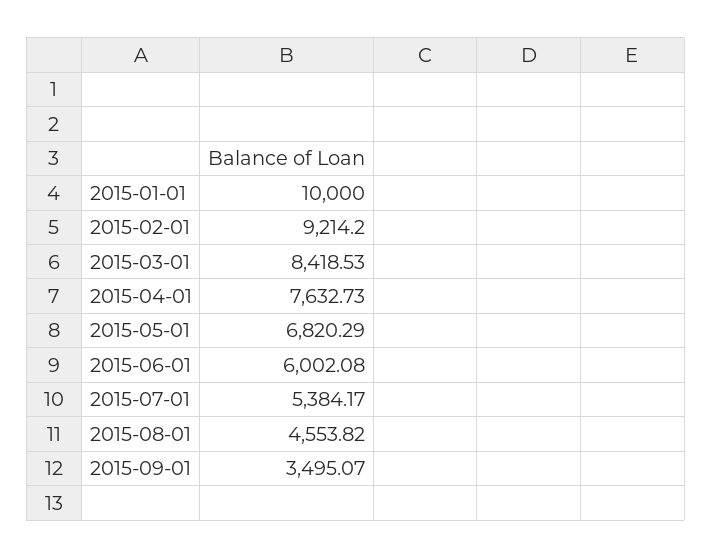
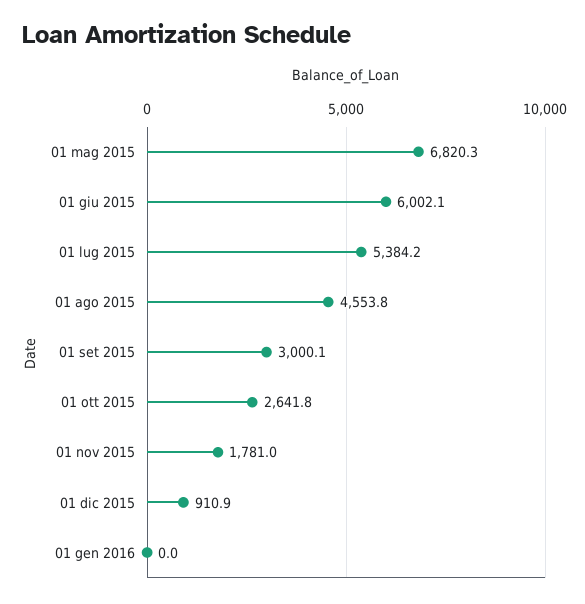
2015-01-01: 10000 -> none
2015-02-01: 9214.2 -> none
2015-03-01: 8418.53 -> none
2015-04-01: 7632.73 -> none
2015-09-01: 3495.07 -> 3000.1
01 ott 2015: none -> 2641.8
01 nov 2015: none -> 1781
01 dic 2015: none -> 910.9
01 gen 2016: none -> 0

